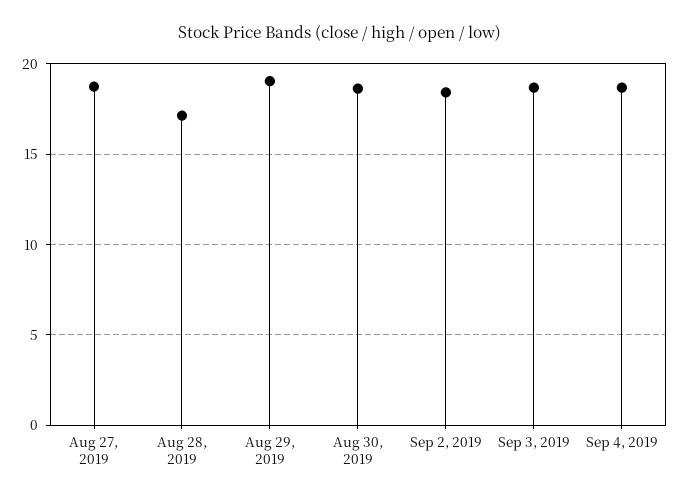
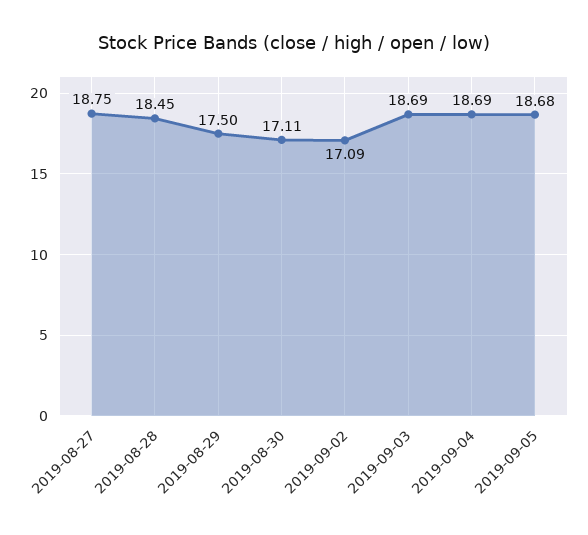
Aug 28, 2019: 17 -> 18.45
Aug 29, 2019: 19 -> 17.5
Aug 30, 2019: 18.5 -> 17.11
Sep 2, 2019: 18.5 -> 17.09
2019-09-05: none -> 18.68

